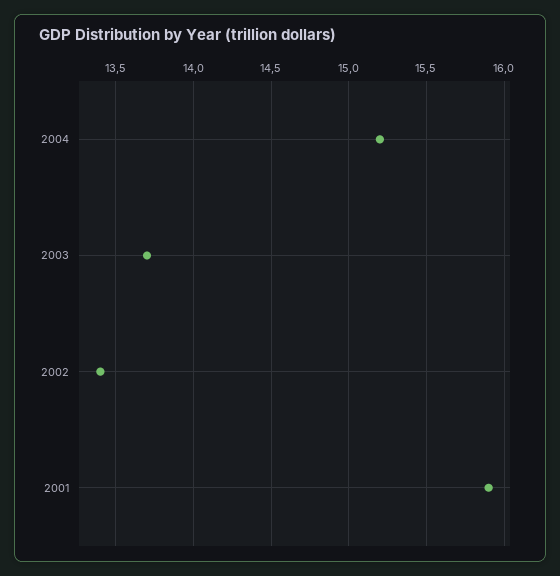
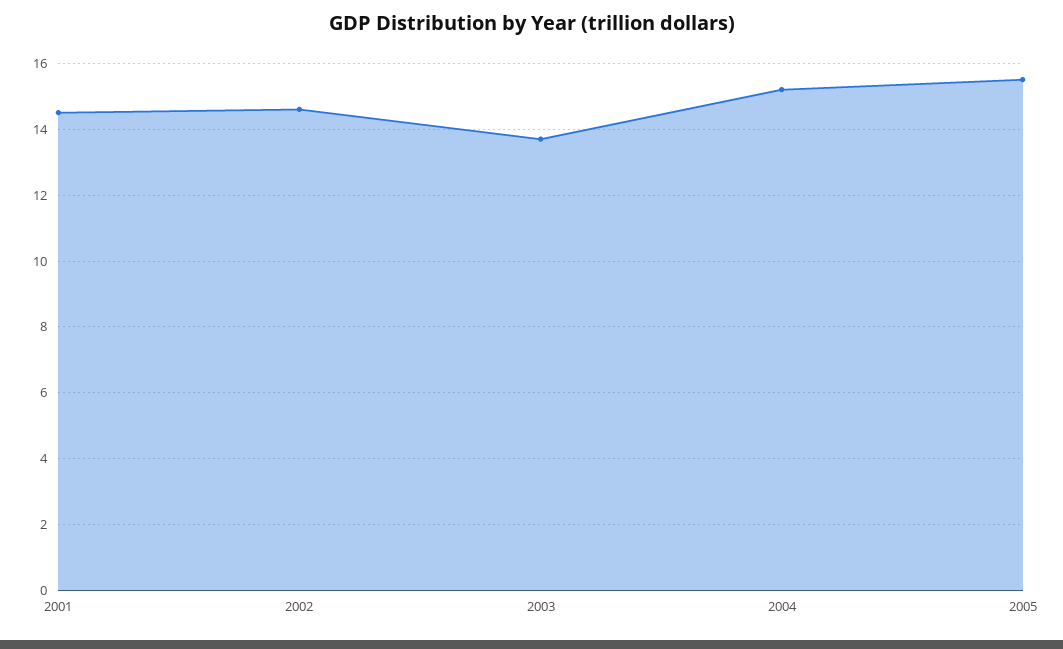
2002: 13.4 -> 14.5
2001: 15.9 -> 14.5
2005: none -> 15.5

